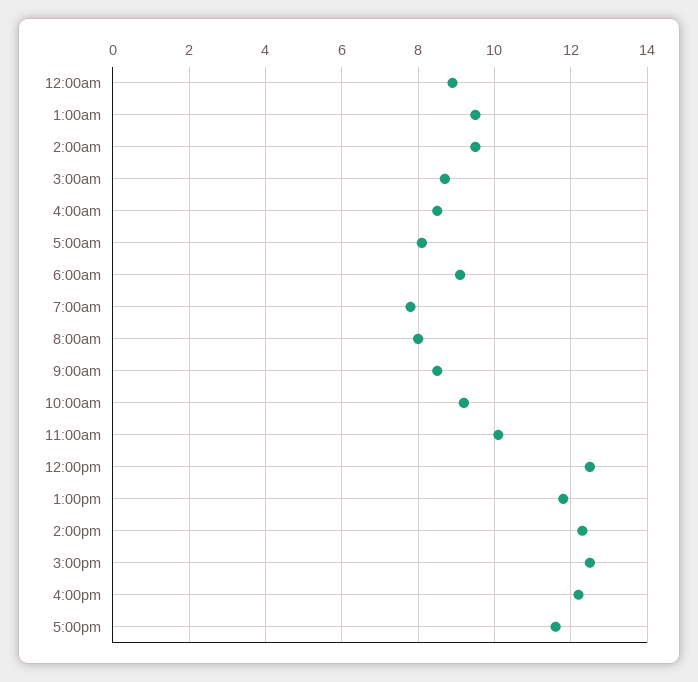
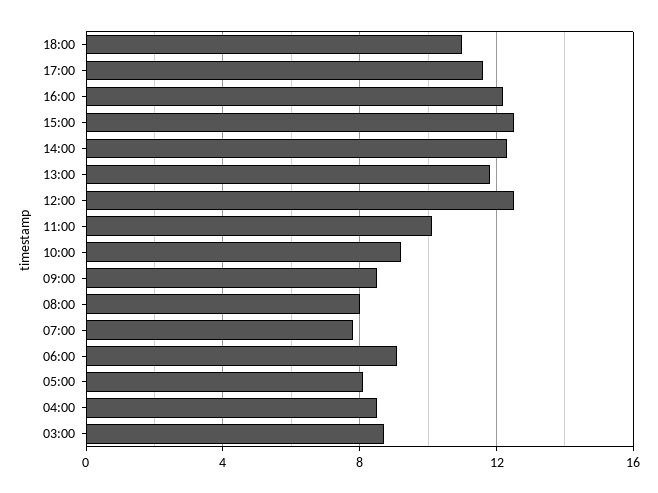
12:00am: 9 -> none
1:00am: 9.5 -> none
2:00am: 9.5 -> none
18:00: none -> 11

